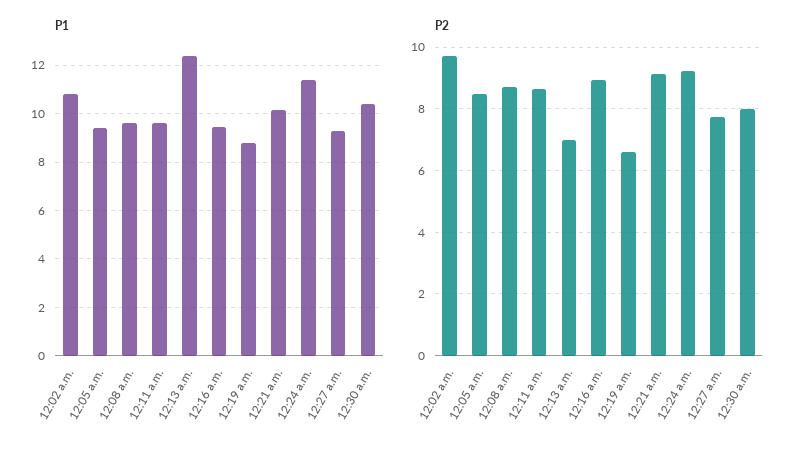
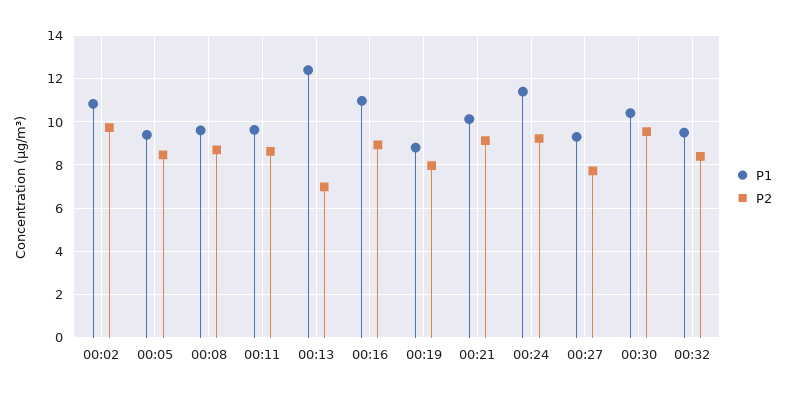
P1, 12:16 a.m.: 9.5 -> 11
P2, 12:19 a.m.: 6.6 -> 8
P2, 12:30 a.m.: 8 -> 9.5
P1, 00:32: none -> 9.5
P2, 00:32: none -> 8.5

